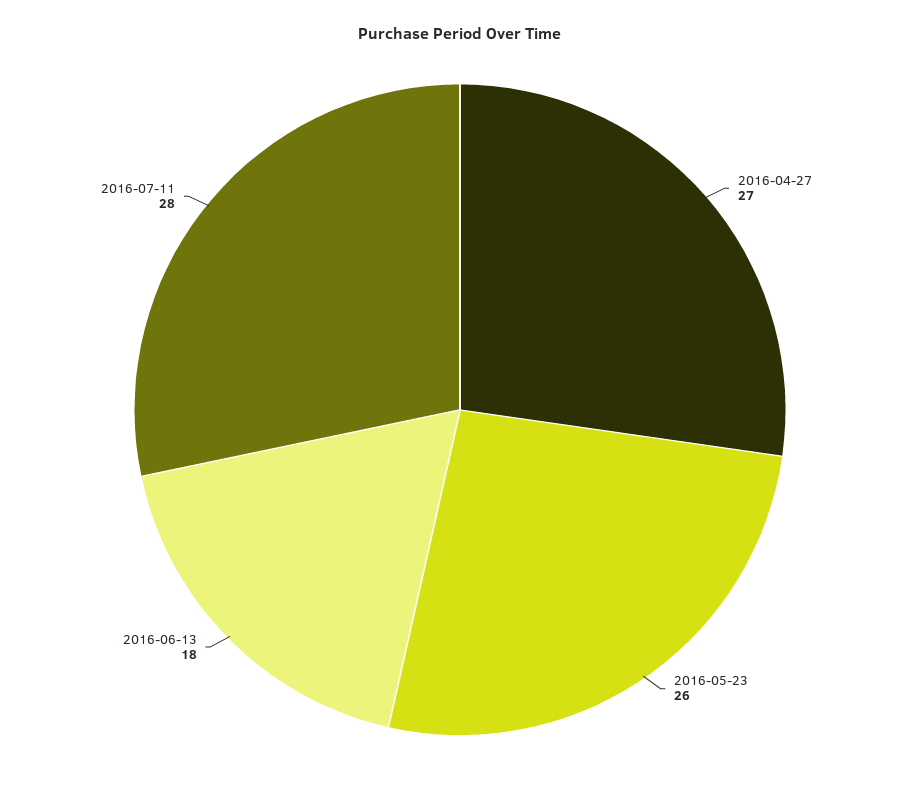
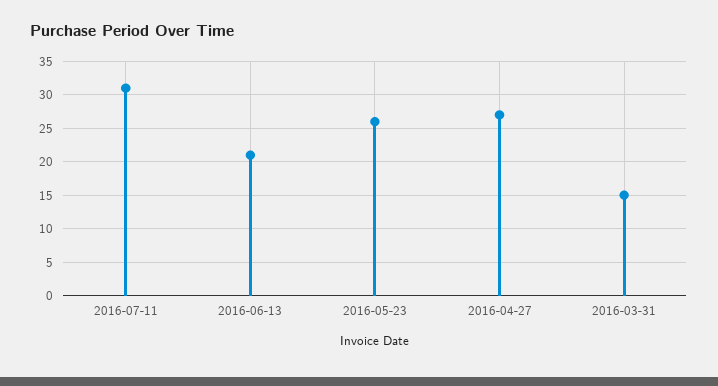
2016-06-13: 18 -> 21
2016-07-11: 28 -> 31
2016-03-31: none -> 15

